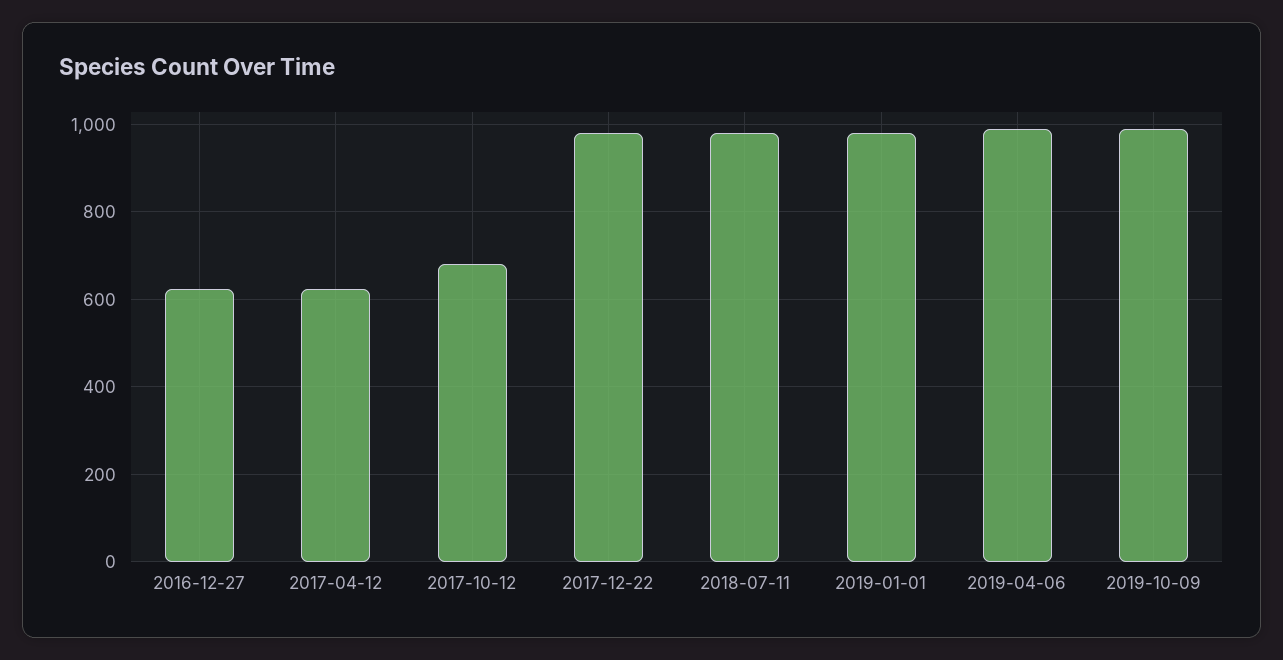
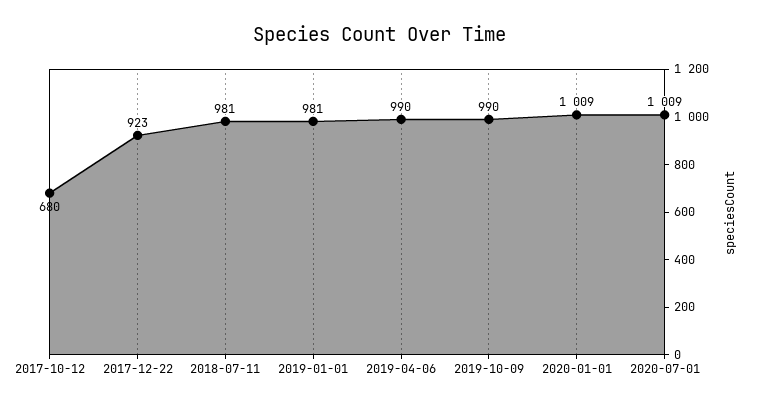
2016-12-27: 620 -> none
2017-04-12: 620 -> none
2017-12-22: 980 -> 923
2020-01-01: none -> 1009
2020-07-01: none -> 1009

